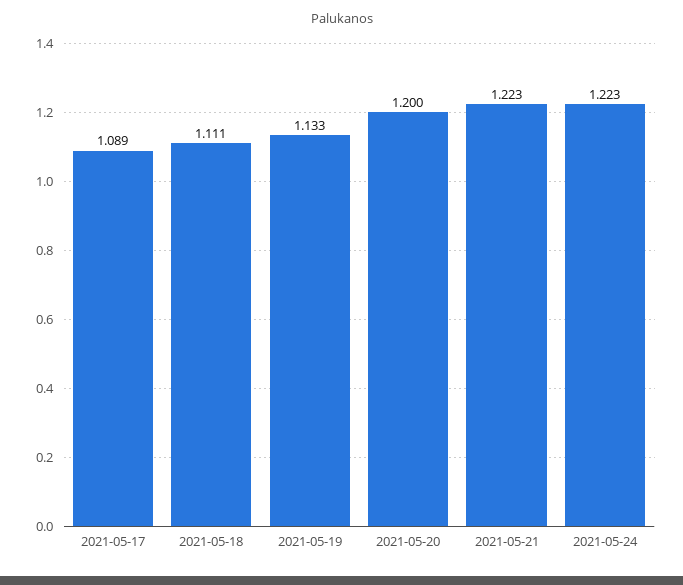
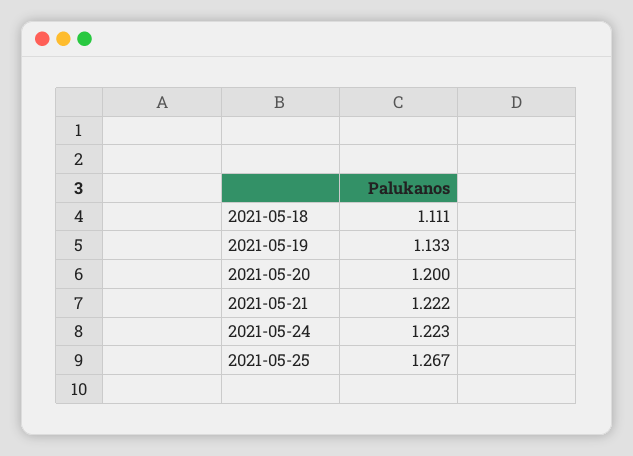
2021-05-17: 1.089 -> none
2021-05-21: 1.223 -> 1.222
2021-05-25: none -> 1.267

